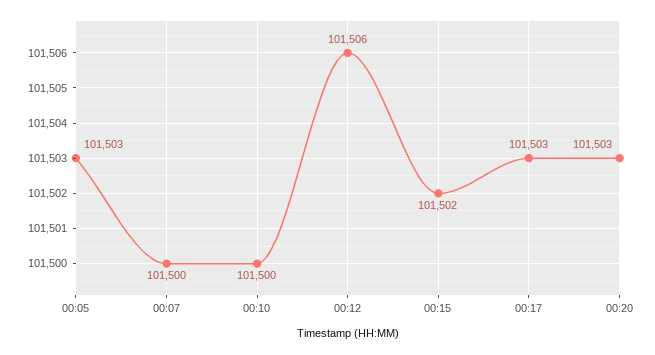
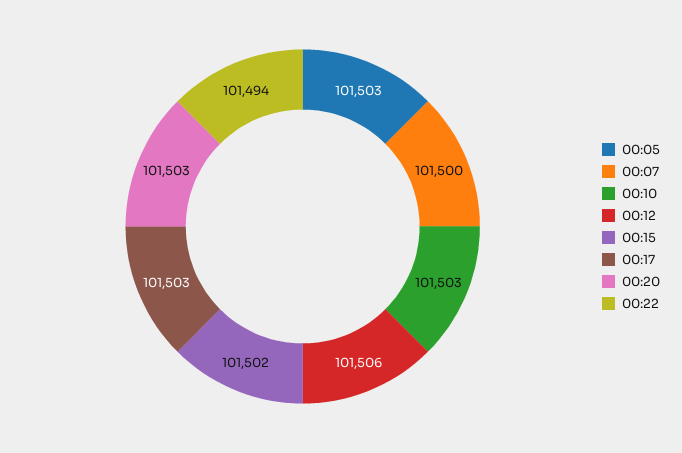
00:10: 101500 -> 101503
00:22: none -> 101494

